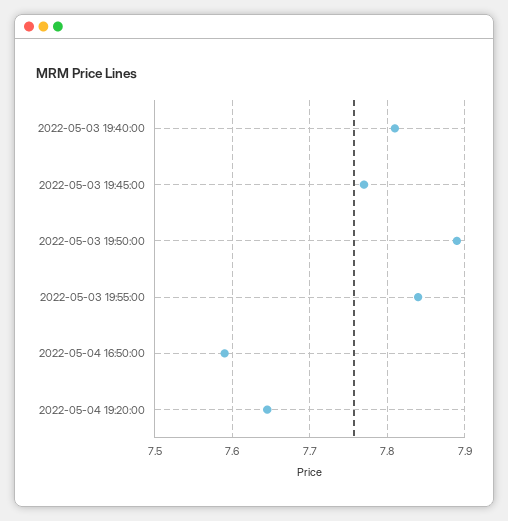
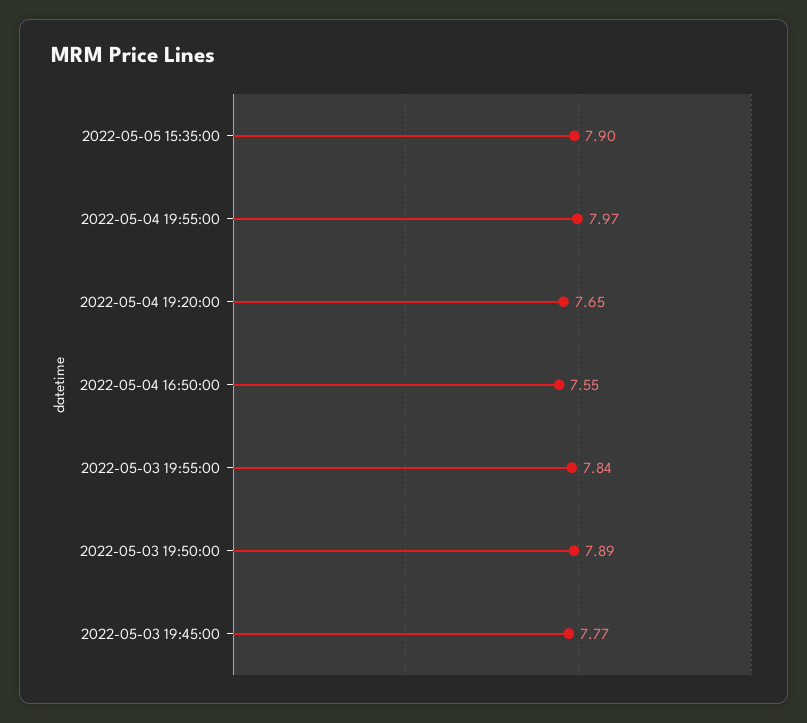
2022-05-03 19:40:00: 7.81 -> none
2022-05-04 16:50:00: 7.59 -> 7.55
2022-05-05 15:35:00: none -> 7.9
2022-05-04 19:55:00: none -> 7.97

